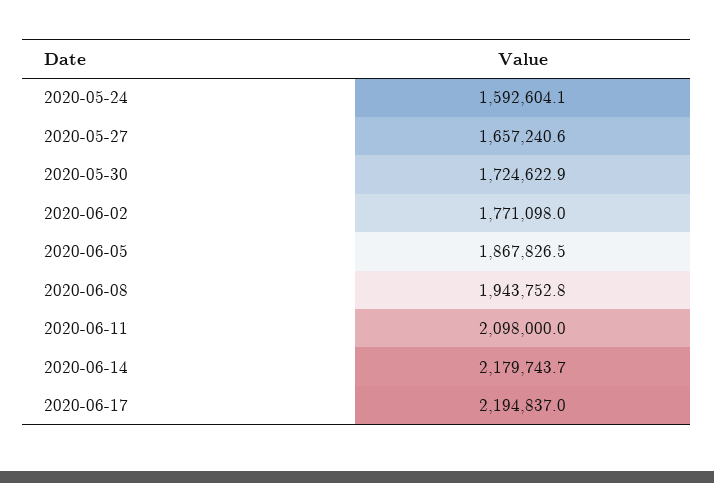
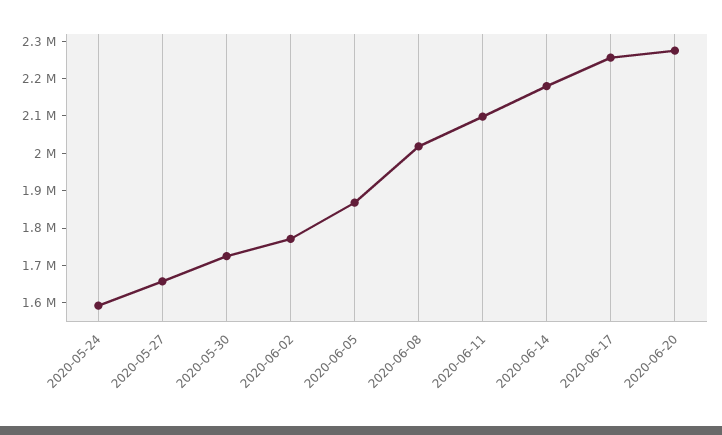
2020-06-08: 1943752.8 -> 2025000
2020-06-17: 2194837 -> 2250000
2020-06-20: none -> 2275000

